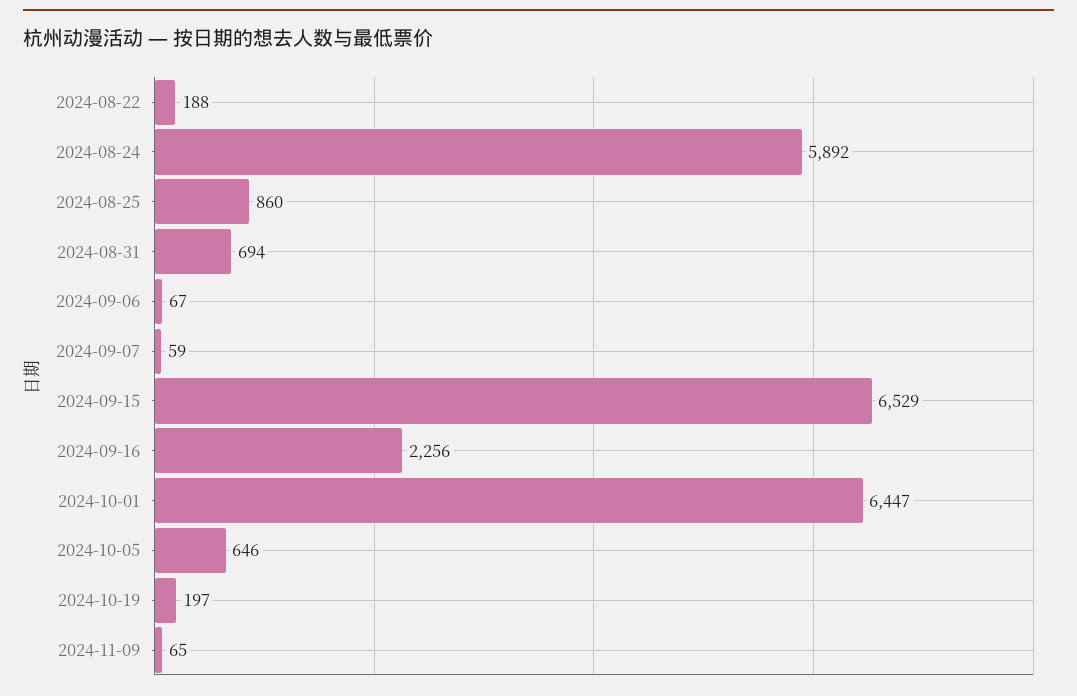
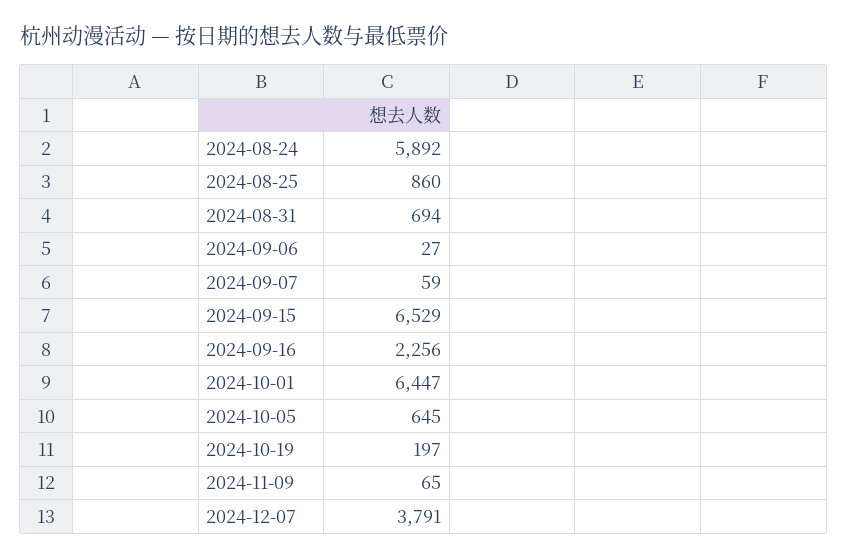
2024-08-22: 188 -> none
2024-09-06: 67 -> 27
2024-10-05: 646 -> 645
2024-12-07: none -> 3791

